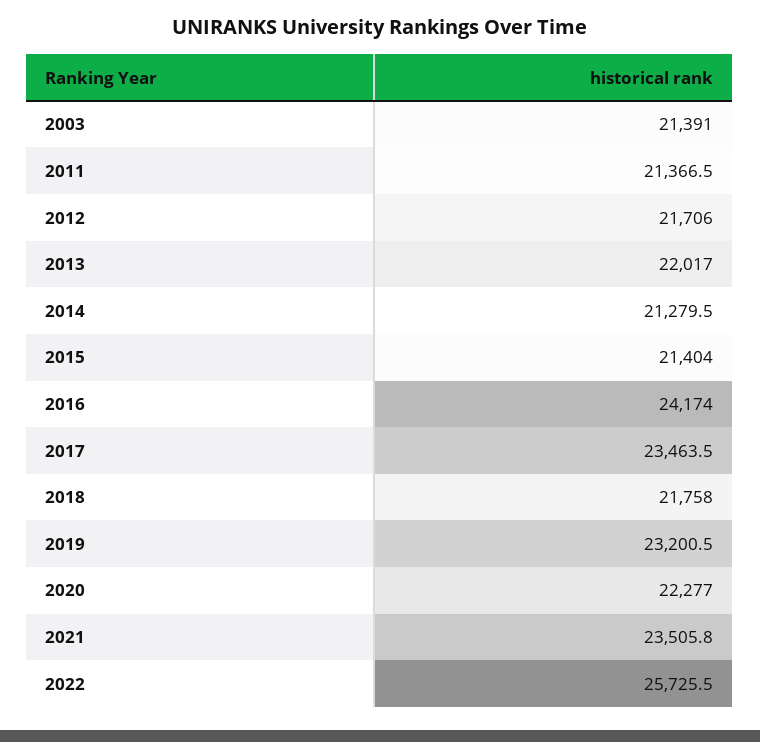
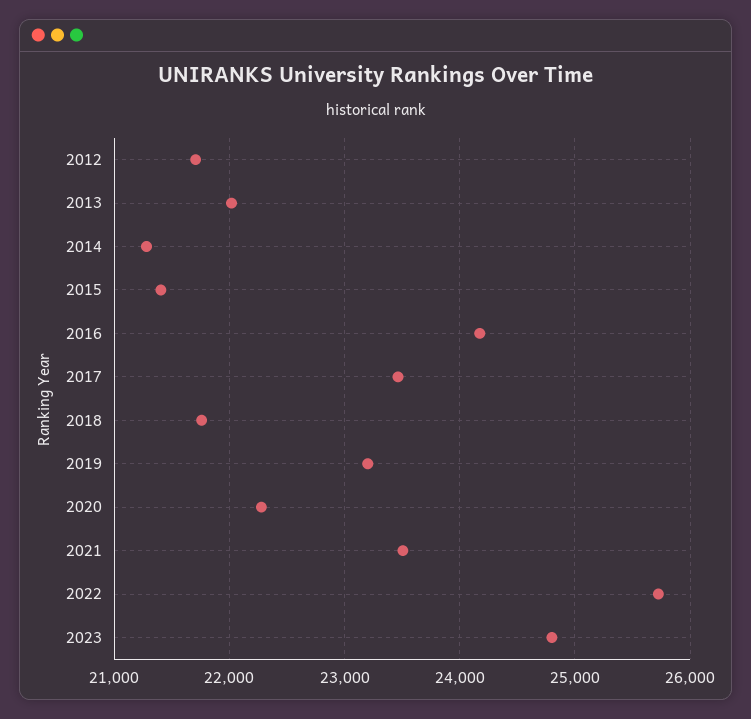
2003: 21391 -> none
2011: 21366.5 -> none
2023: none -> 24800

